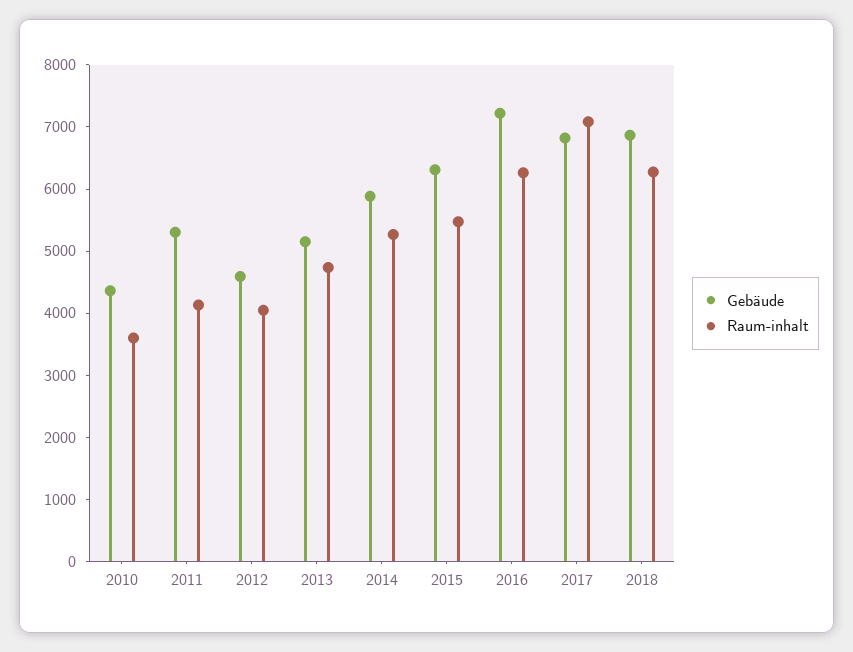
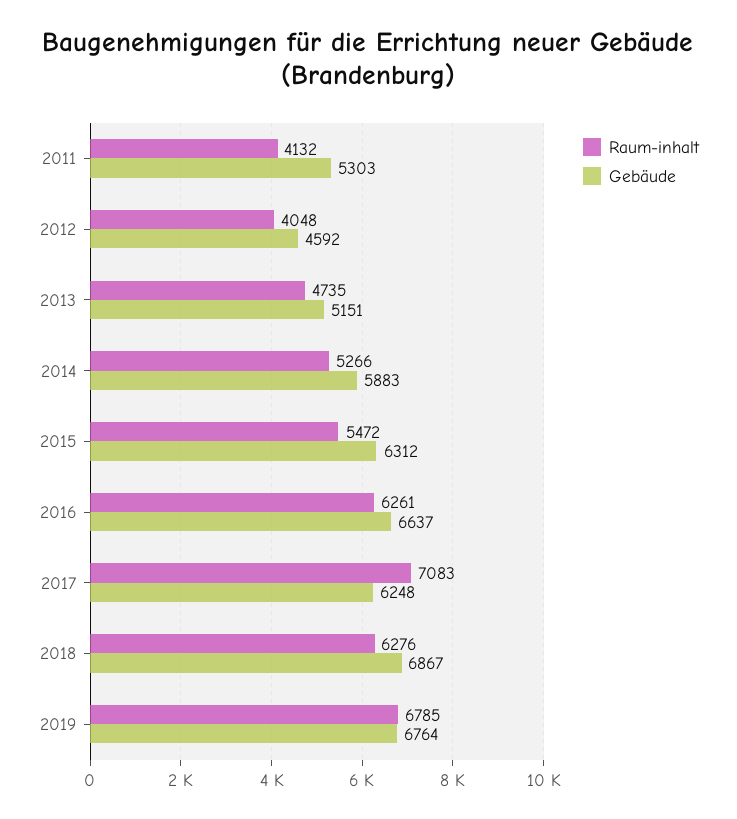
Gebäude, 2010: 4400 -> none
Raum-inhalt, 2010: 3600 -> none
Gebäude, 2016: 7200 -> 6637
Gebäude, 2017: 6800 -> 6248
Raum-inhalt, 2019: none -> 6785
Gebäude, 2019: none -> 6764

